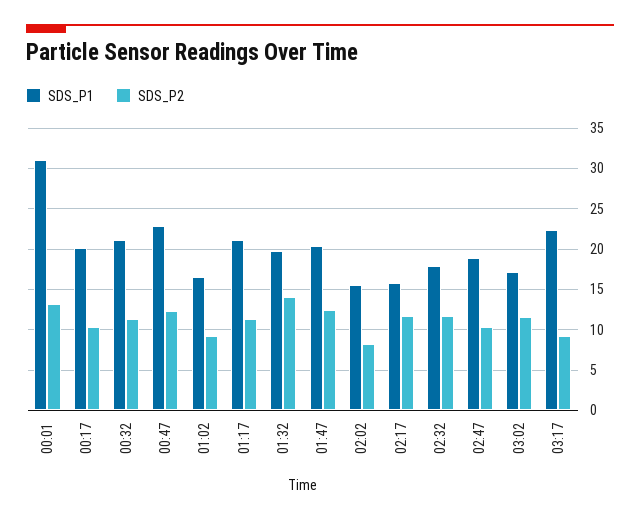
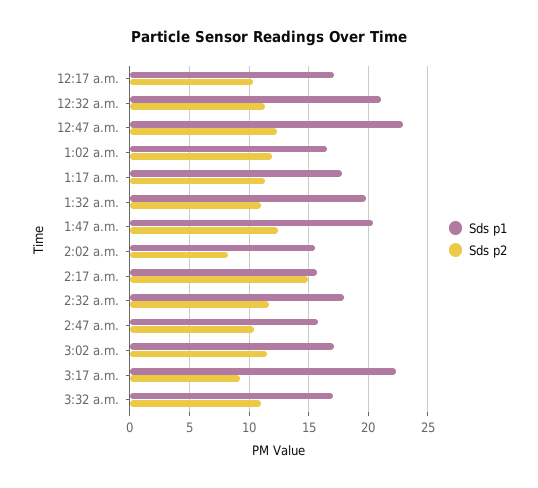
SDS_P1, 00:01: 31 -> none
SDS_P2, 00:01: 13 -> none
SDS_P1, 00:17: 20 -> 17
SDS_P2, 01:02: 9 -> 12
SDS_P1, 01:17: 21 -> 18
SDS_P2, 01:32: 14 -> 11
SDS_P2, 02:17: 12 -> 15
SDS_P1, 02:47: 19 -> 16
SDS_P1, 3:32 a.m.: none -> 17
SDS_P2, 3:32 a.m.: none -> 11

